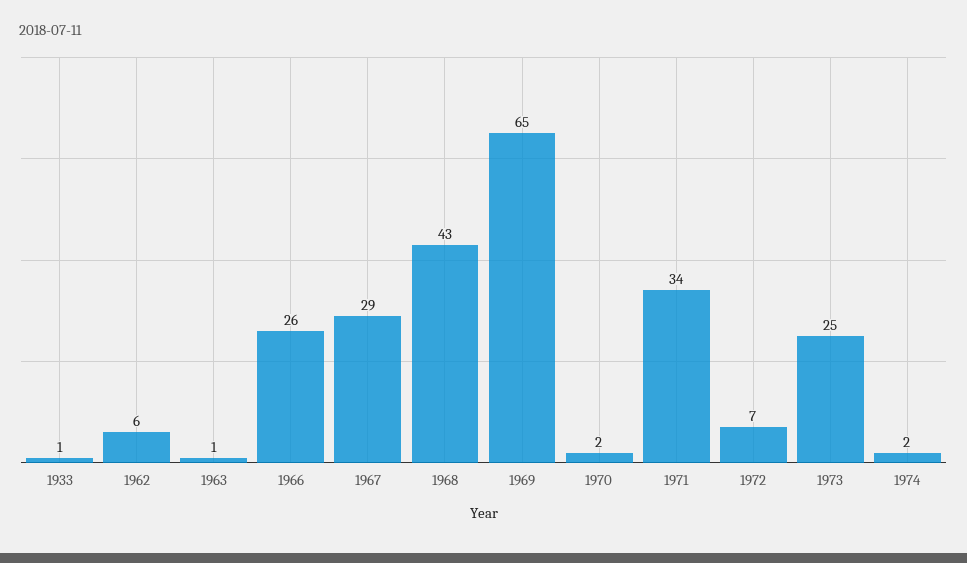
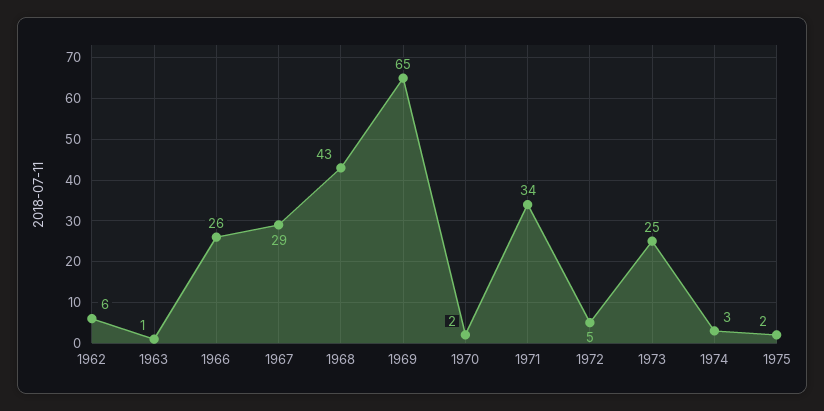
1933: 1 -> none
1972: 7 -> 5
1974: 2 -> 3
1975: none -> 2

